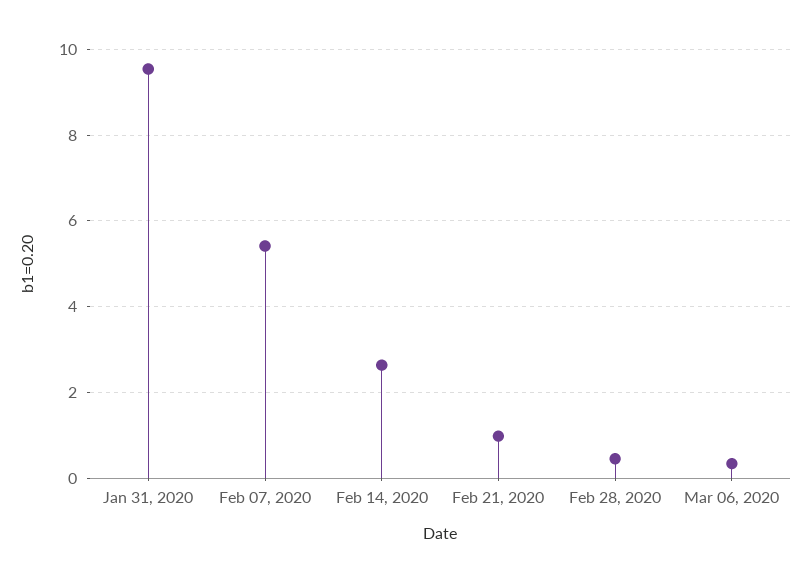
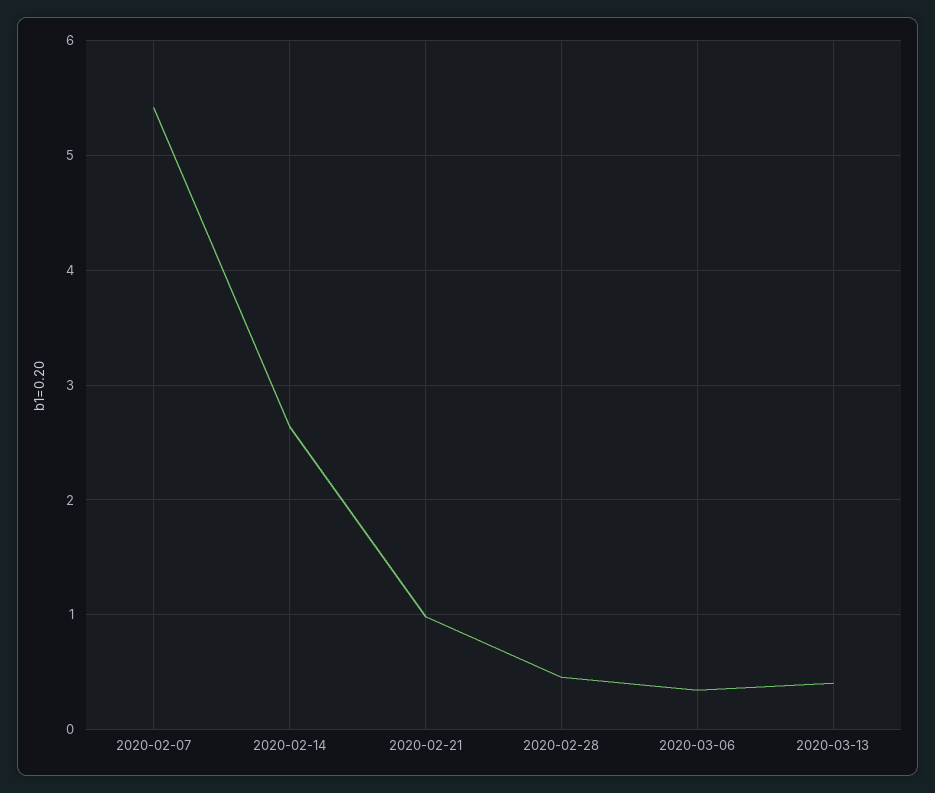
Jan 31, 2020: 9.6 -> none
2020-03-13: none -> 0.4

